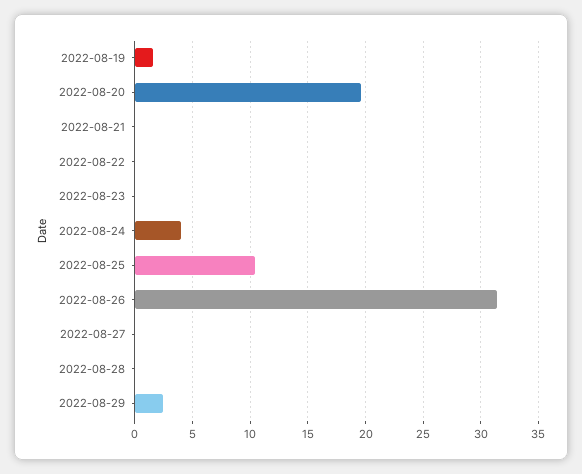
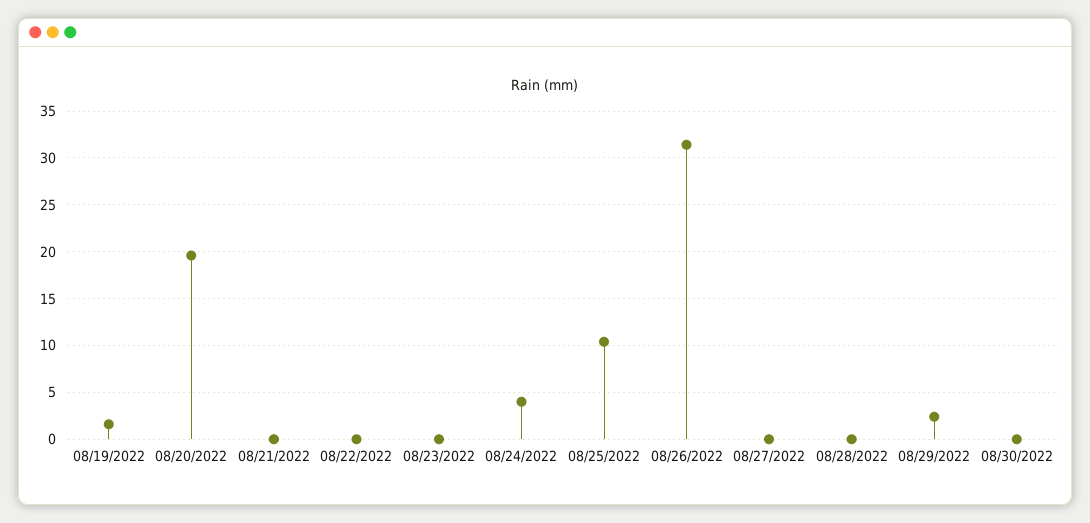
08/30/2022: none -> 0

